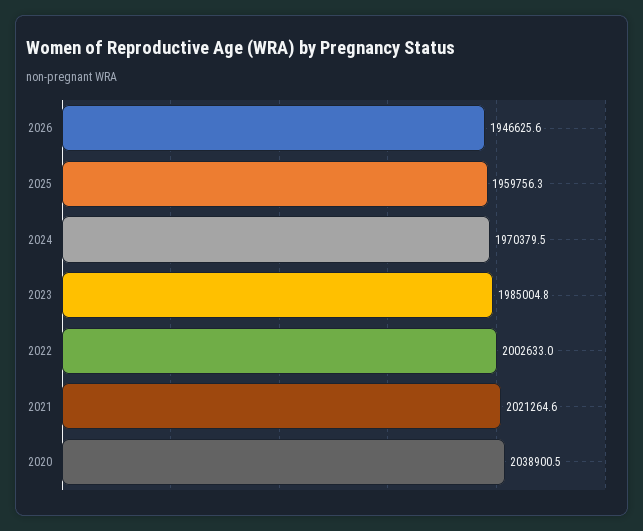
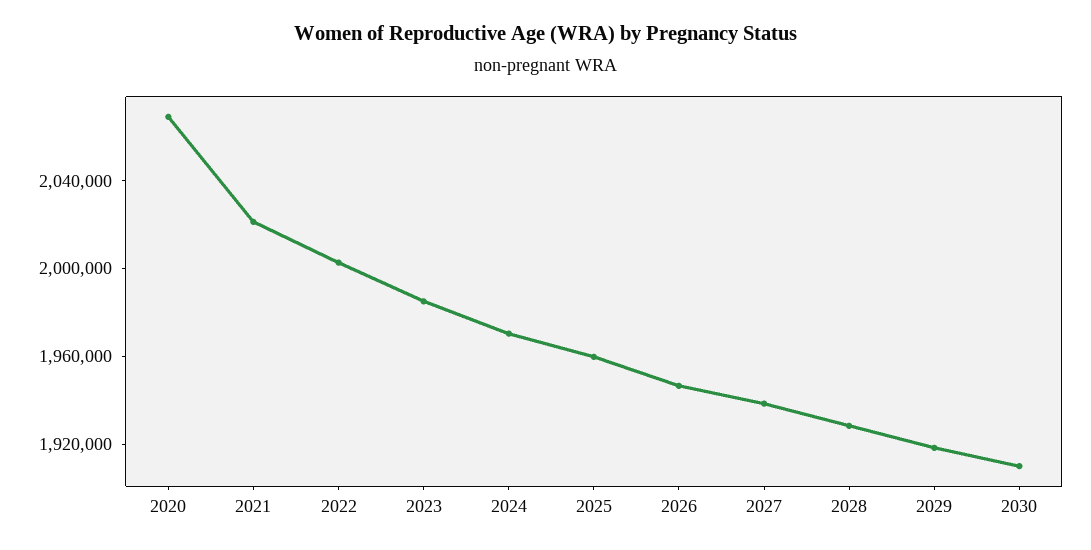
2020: 2038900.5 -> 2070000
2027: none -> 1940000
2028: none -> 1930000
2029: none -> 1920000
2030: none -> 1910000

